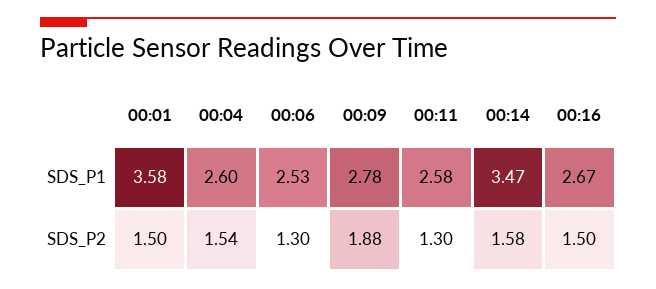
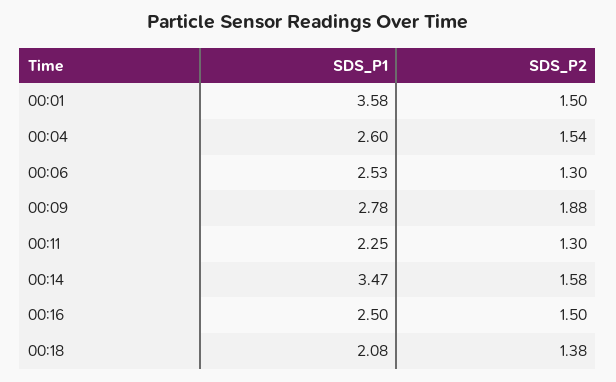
00:11, SDS_P1: 2.58 -> 2.25
00:16, SDS_P1: 2.67 -> 2.5
00:18, SDS_P1: none -> 2.08
00:18, SDS_P2: none -> 1.38

